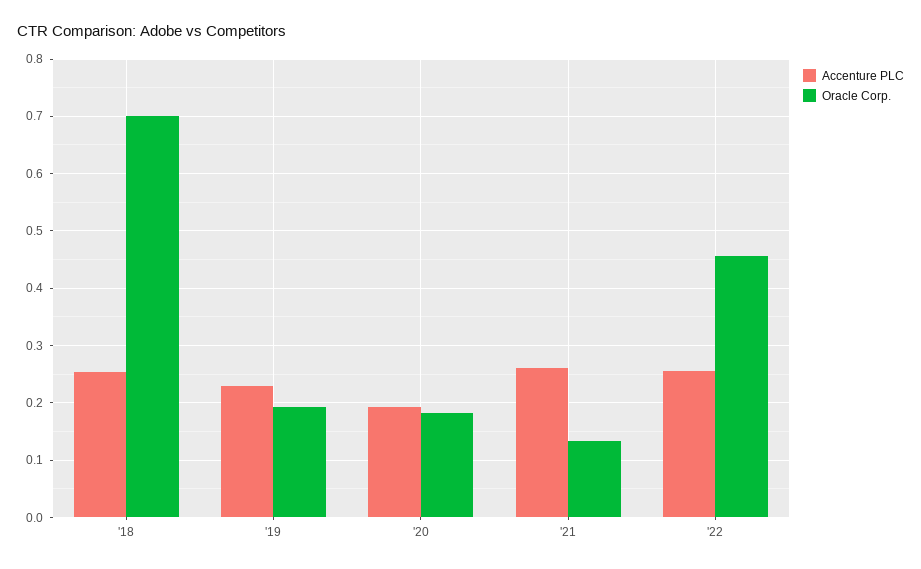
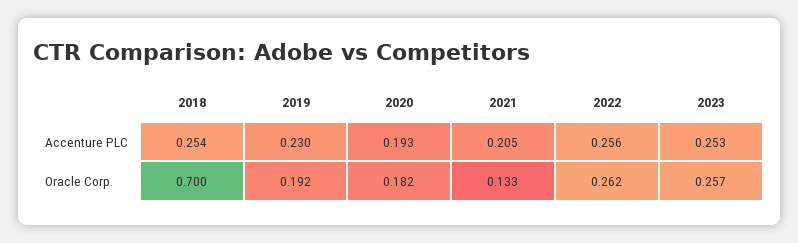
Accenture PLC, '21: 0.26 -> 0.205
Oracle Corp., '22: 0.46 -> 0.262
Accenture PLC, 2023: none -> 0.253
Oracle Corp., 2023: none -> 0.257

